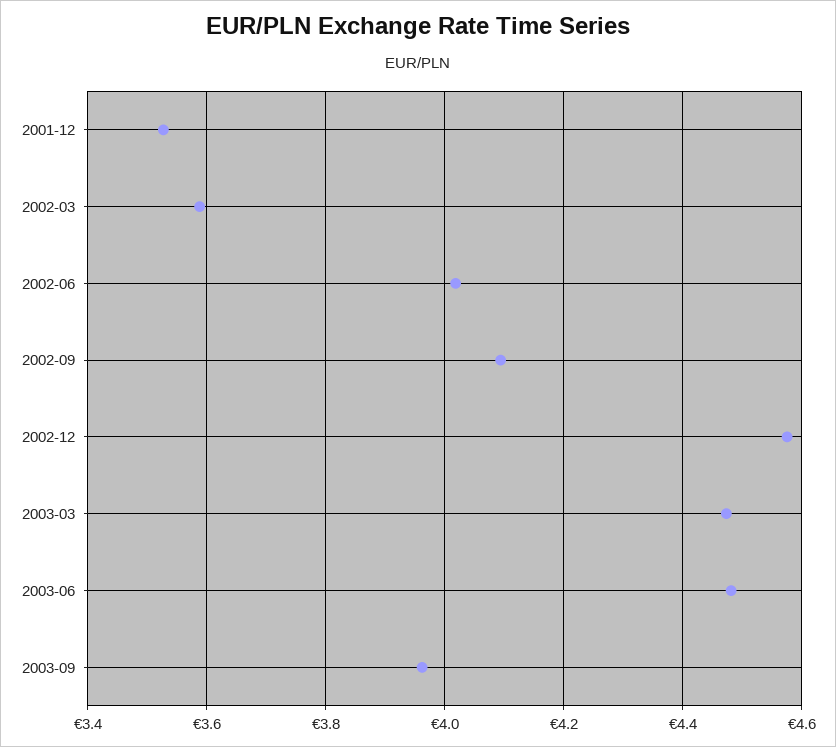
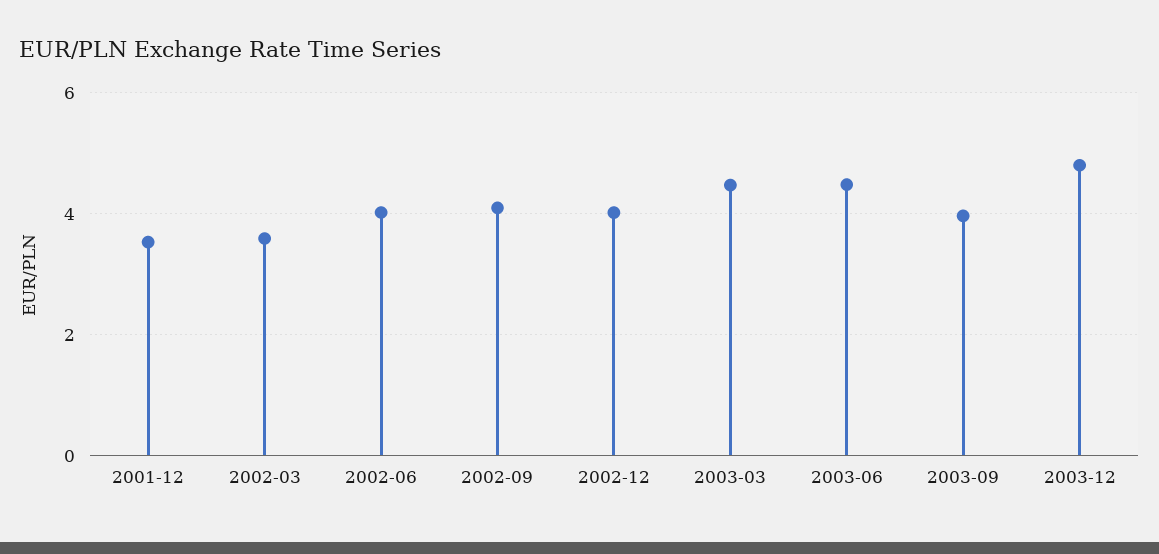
2002-12: 4.58 -> 4
2003-12: none -> 4.8

